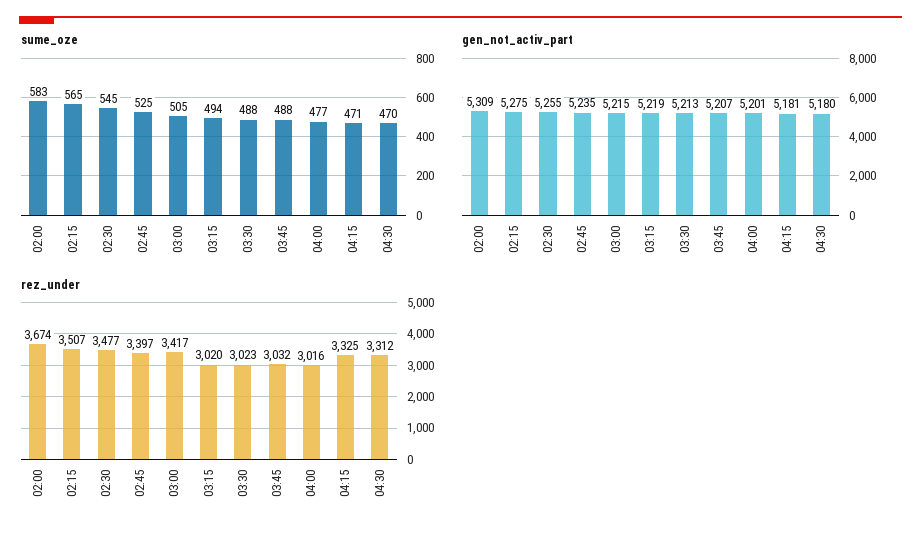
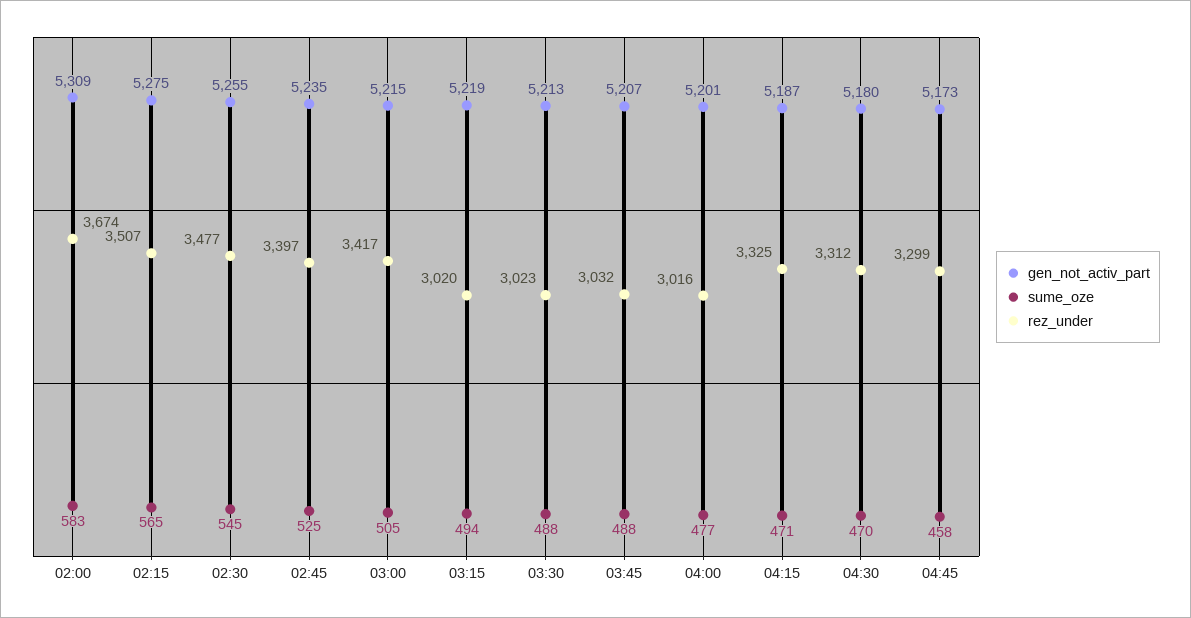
gen_not_activ_part, 04:15: 5181 -> 5187
gen_not_activ_part, 04:45: none -> 5173
sume_oze, 04:45: none -> 458
rez_under, 04:45: none -> 3299

